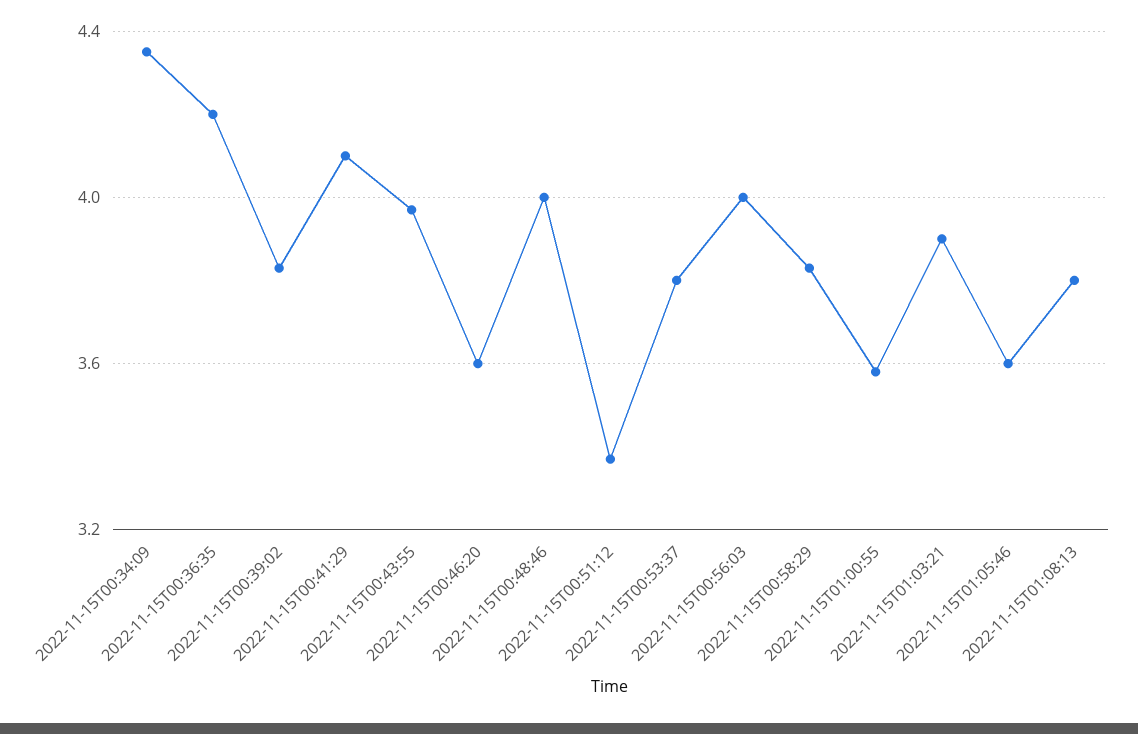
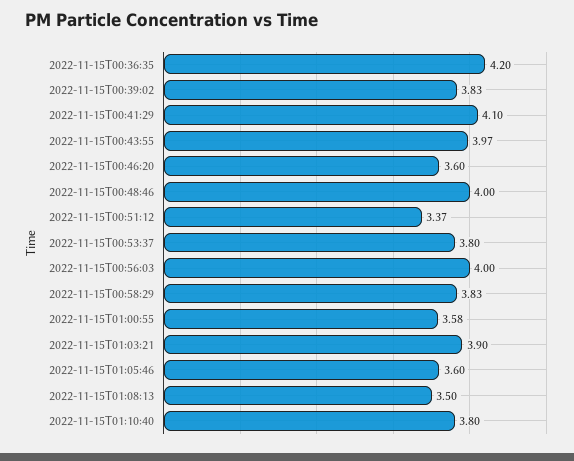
2022-11-15T00:34:09: 4.35 -> none
2022-11-15T01:08:13: 3.8 -> 3.5
2022-11-15T01:10:40: none -> 3.8

